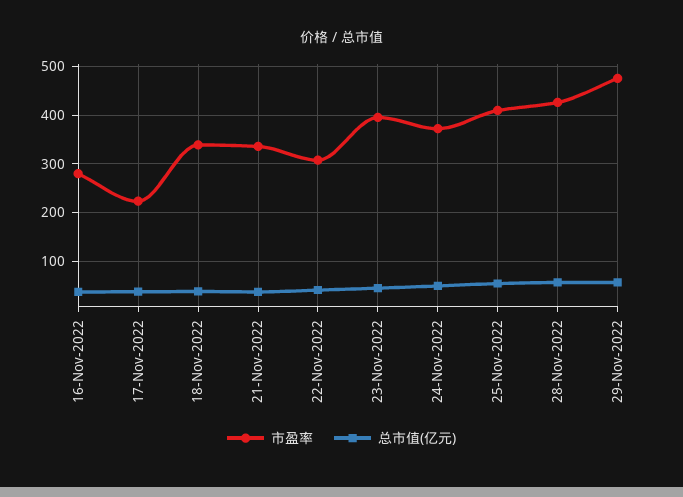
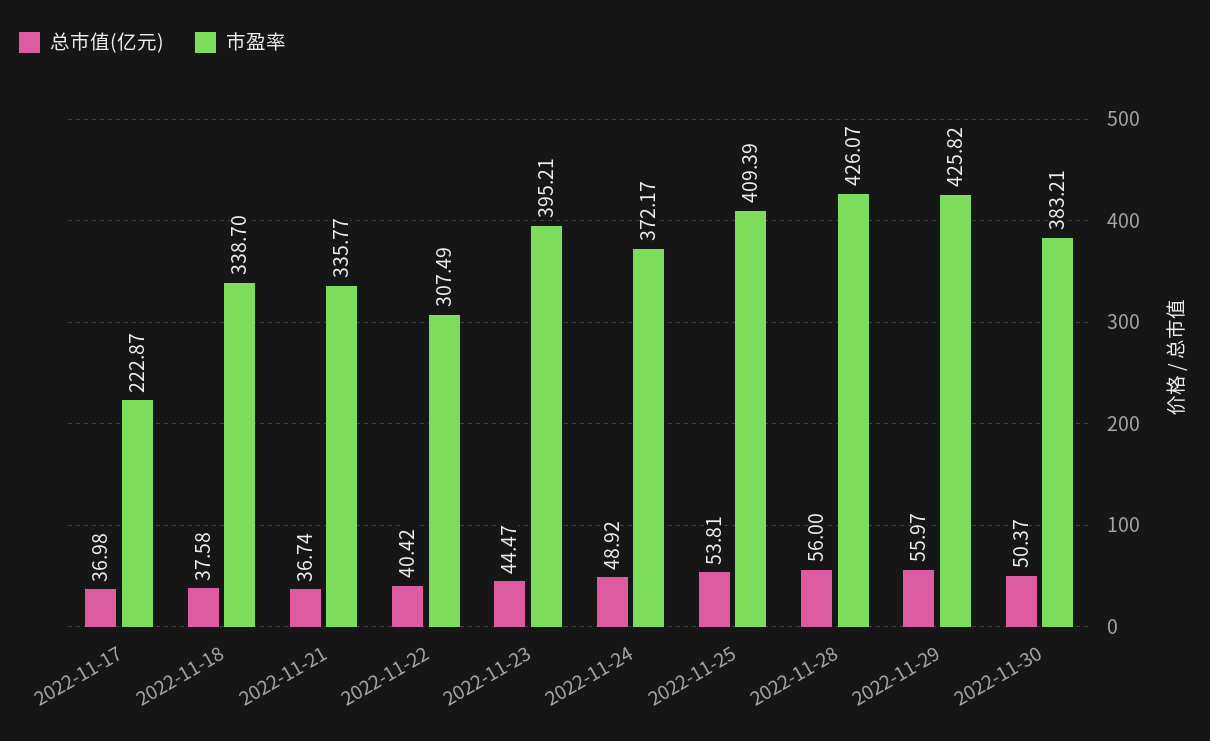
市盈率, 16-Nov-2022: 280 -> none
总市值(亿元), 16-Nov-2022: 40 -> none
市盈率, 29-Nov-2022: 480 -> 425.82
总市值(亿元), 2022-11-30: none -> 50.37
市盈率, 2022-11-30: none -> 383.21

